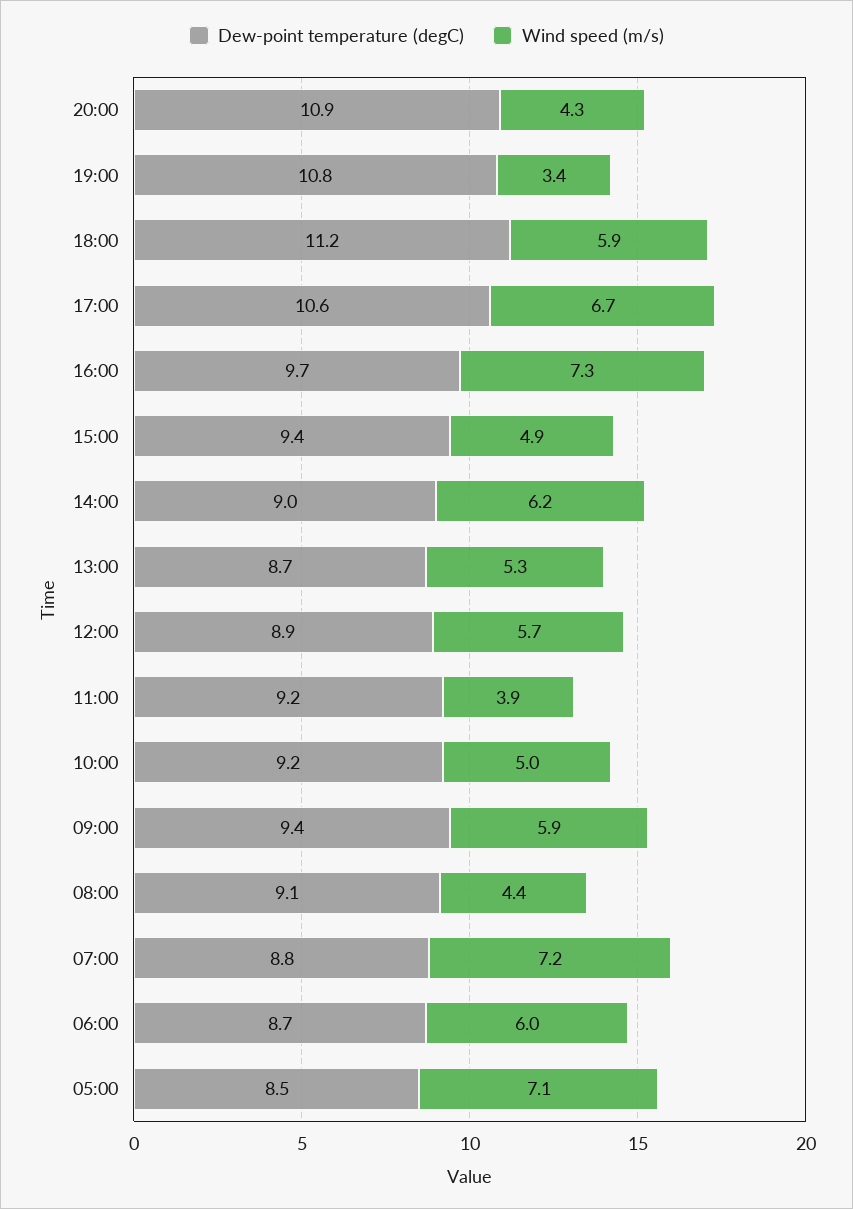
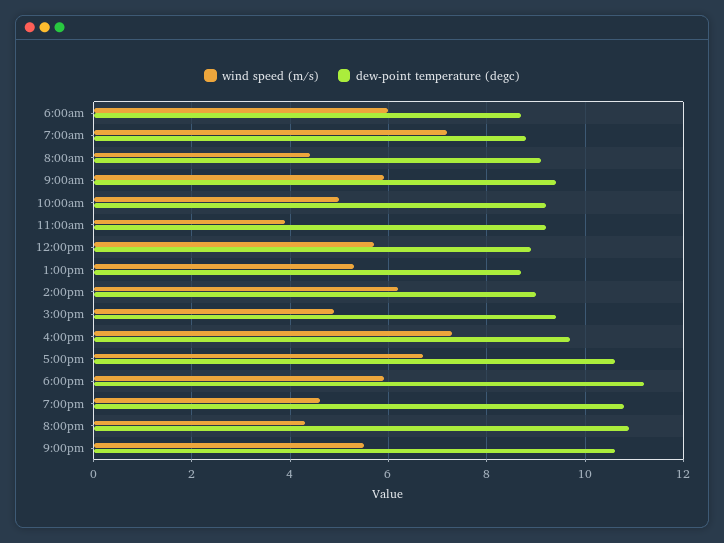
Wind speed (m/s), 19:00: 3.4 -> 4.5
Dew-point temperature (degC), 05:00: 8.5 -> none
Wind speed (m/s), 05:00: 7.1 -> none
Wind speed (m/s), 9:00pm: none -> 5.5
Dew-point temperature (degC), 9:00pm: none -> 10.5

